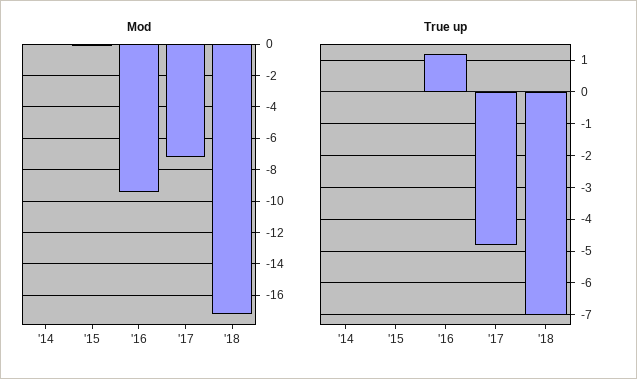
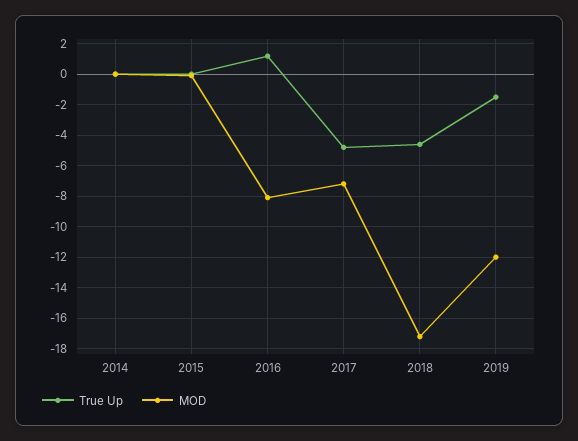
Mod, '16: -9.5 -> -8
True up, '18: -7 -> -4.5
True up, 2019: none -> -1.5
Mod, 2019: none -> -12

